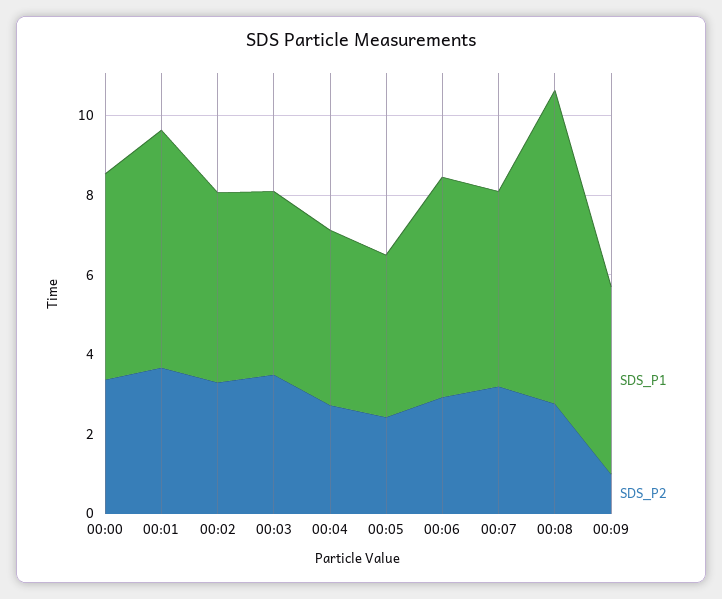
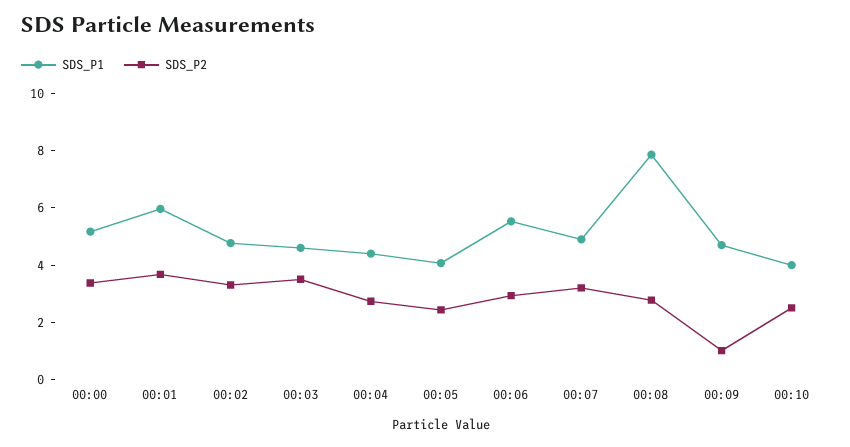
SDS_P1, 00:10: none -> 4
SDS_P2, 00:10: none -> 2.5

